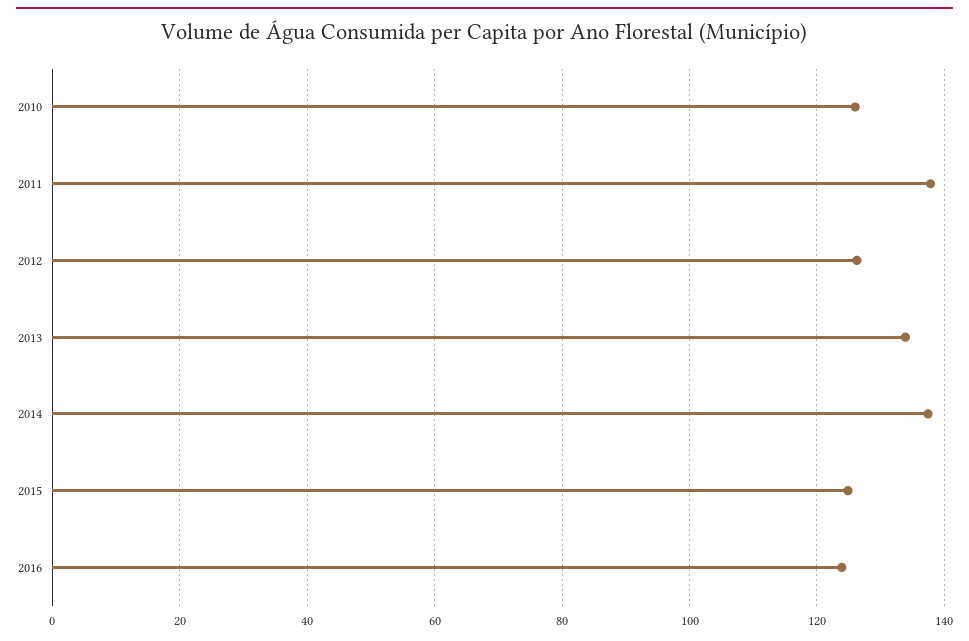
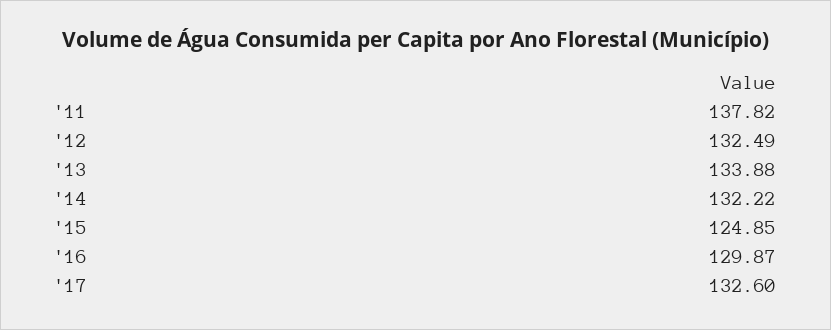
2010: 126 -> none
2012: 126 -> 132.49
2014: 138 -> 132.22
2016: 124 -> 129.87
'17: none -> 132.6

